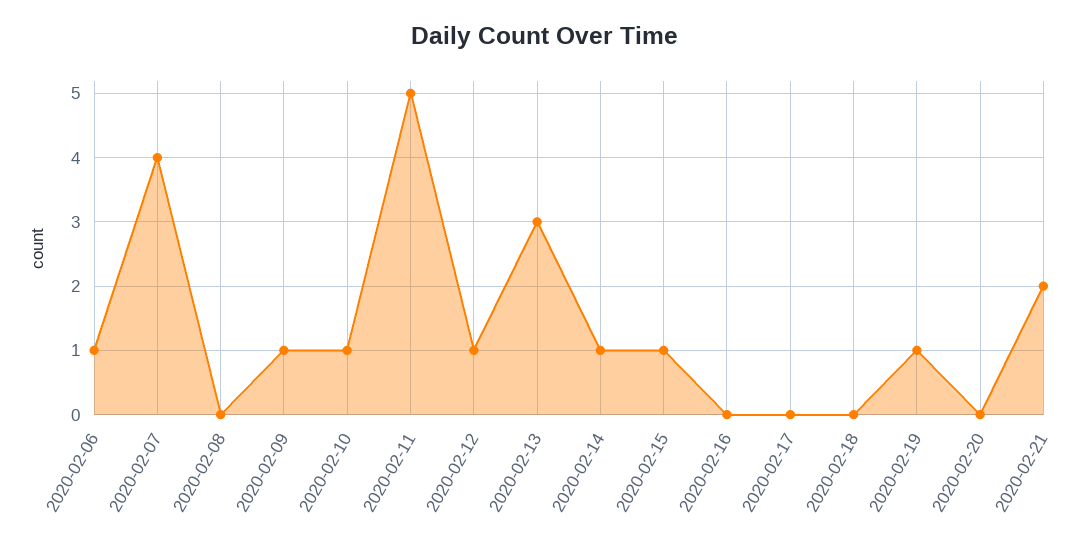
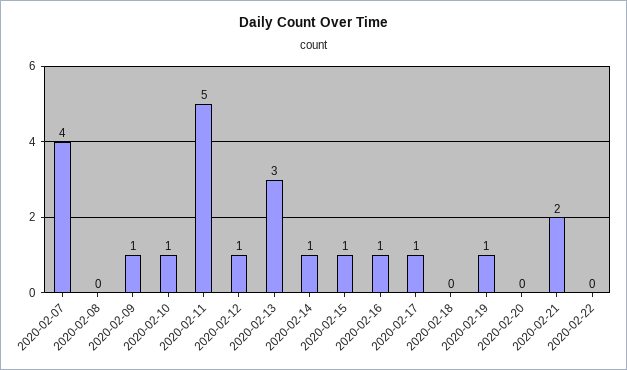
2020-02-06: 1 -> none
2020-02-16: 0 -> 1
2020-02-17: 0 -> 1
2020-02-22: none -> 0

